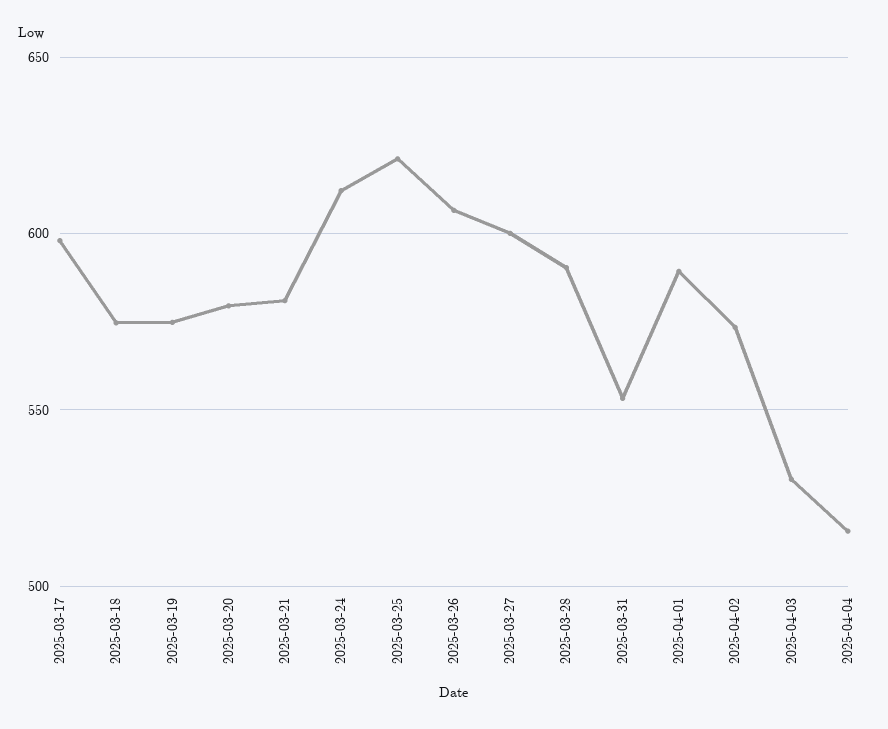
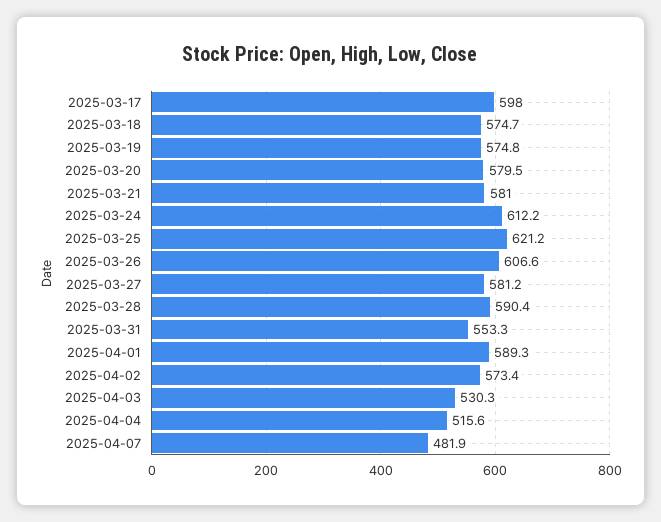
2025-03-27: 600 -> 581.2
2025-04-07: none -> 481.9

